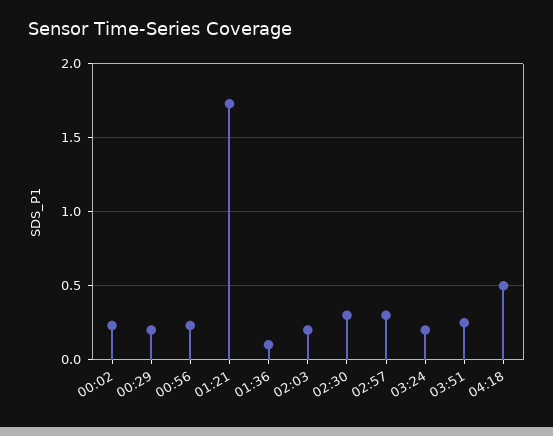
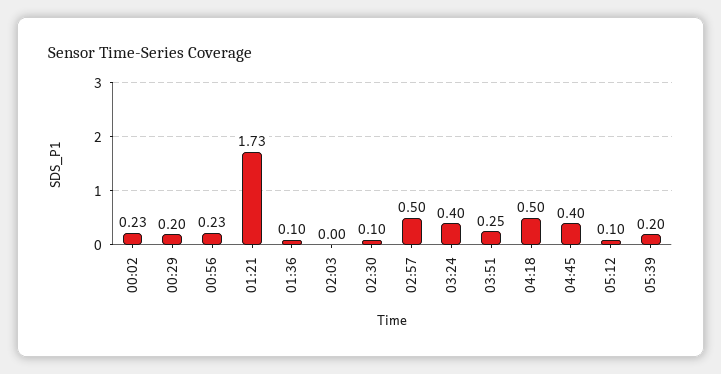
02:03: 0.2 -> 0
02:30: 0.3 -> 0.1
02:57: 0.3 -> 0.5
03:24: 0.2 -> 0.4
04:45: none -> 0.4
05:12: none -> 0.1
05:39: none -> 0.2

